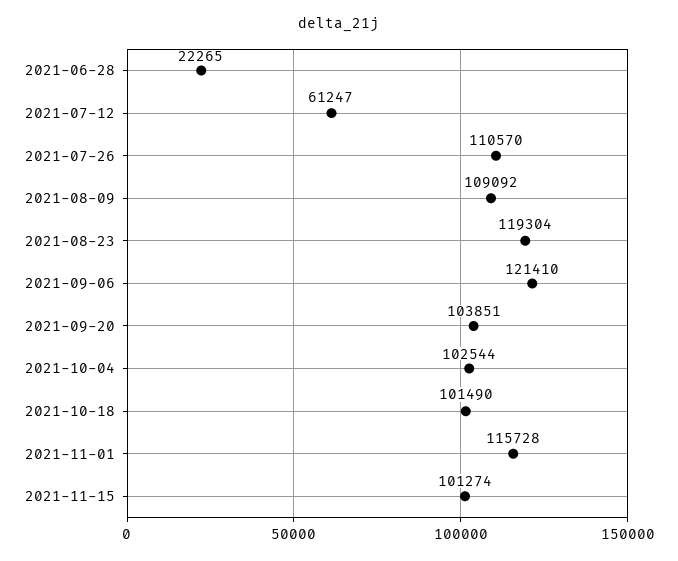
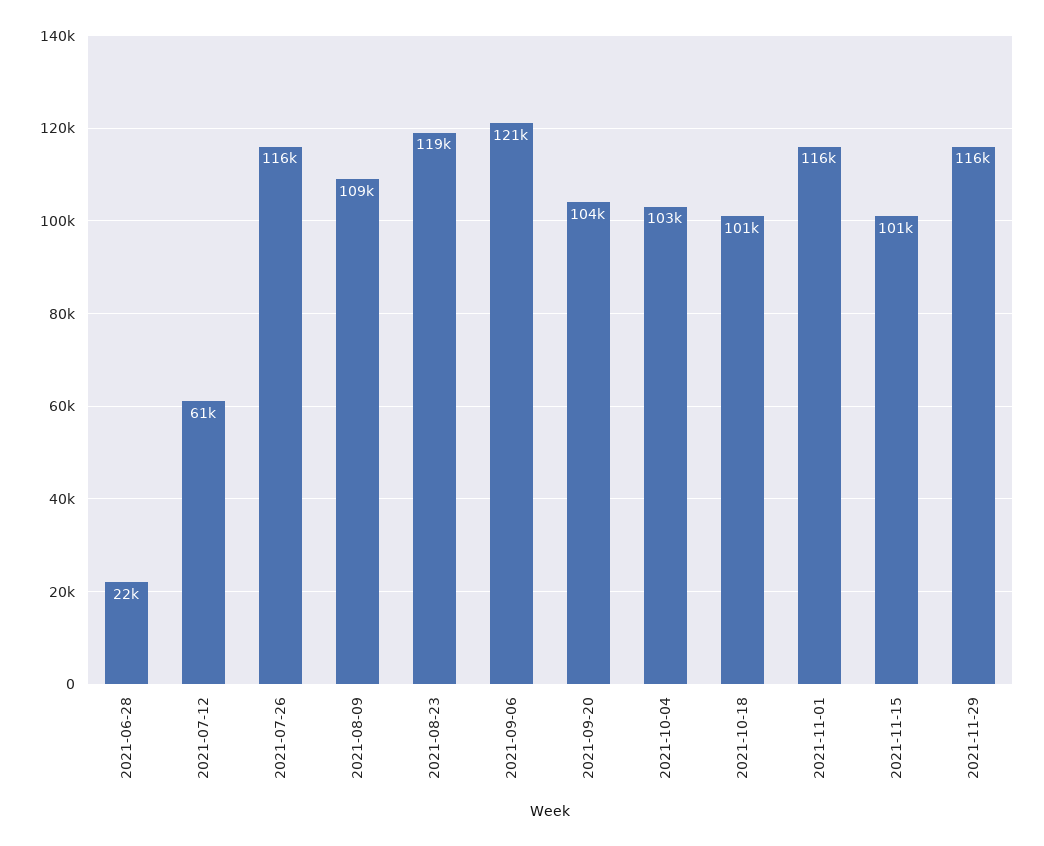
2021-07-26: 110570 -> 116000
2021-11-29: none -> 116000

